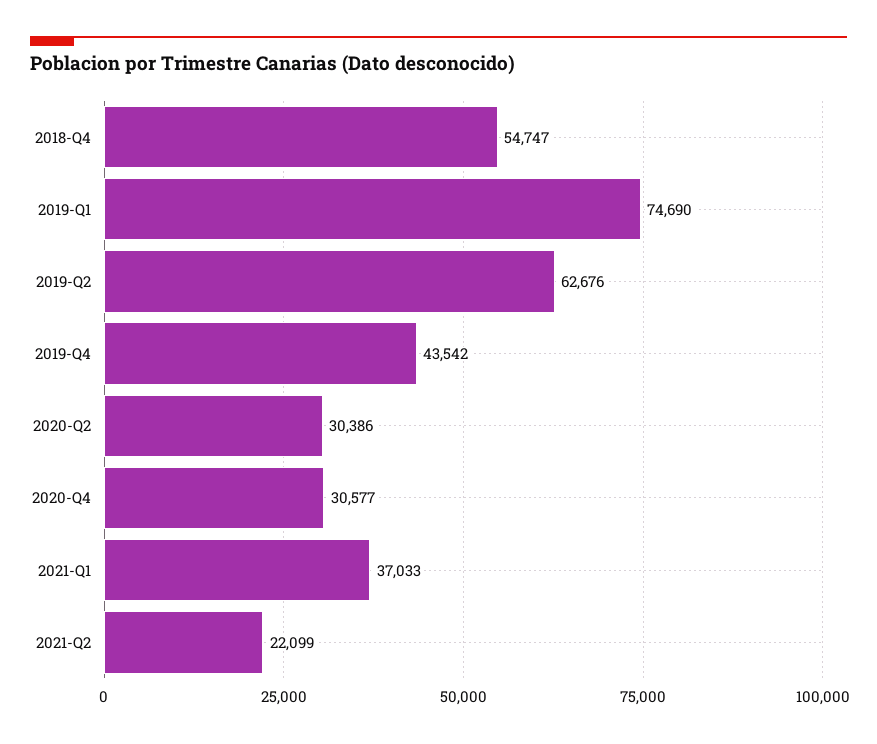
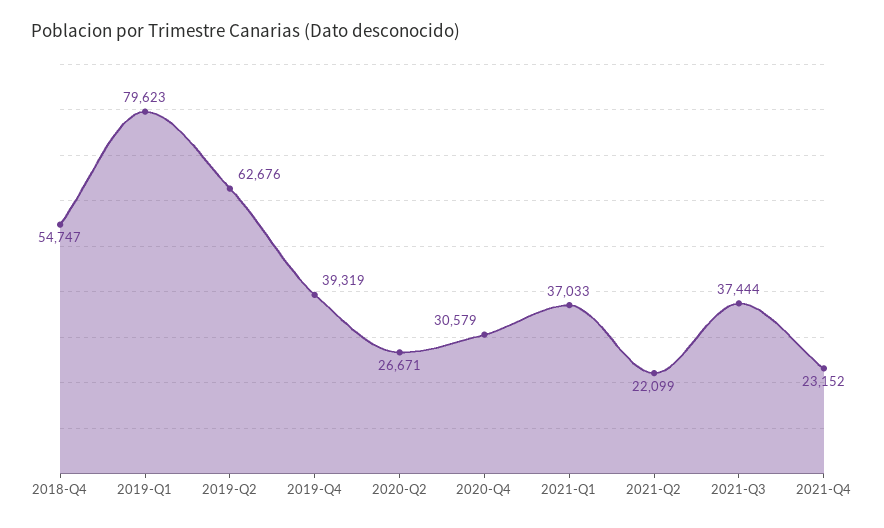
2019-Q1: 74690 -> 79623
2019-Q4: 43542 -> 39319
2020-Q2: 30386 -> 26671
2020-Q4: 30577 -> 30579
2021-Q3: none -> 37444
2021-Q4: none -> 23152

